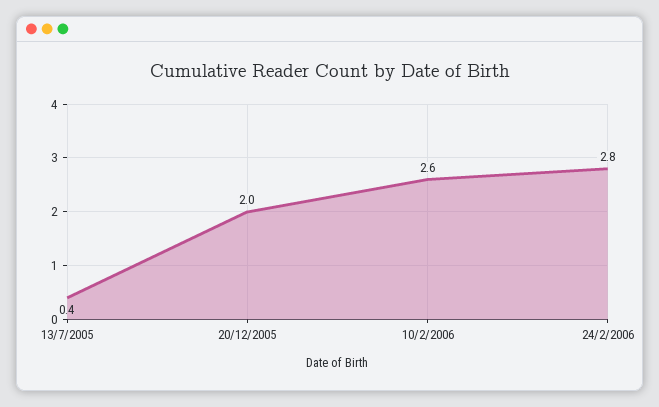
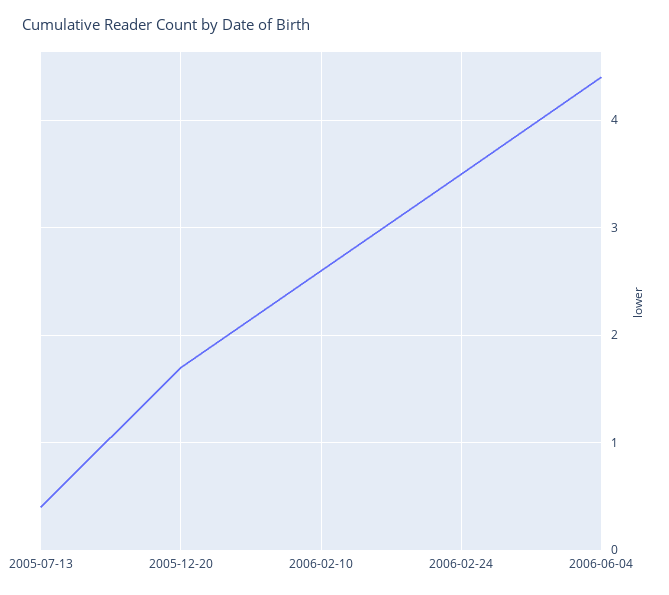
20/12/2005: 2 -> 1.7
24/2/2006: 2.8 -> 3.5
2006-06-04: none -> 4.4

